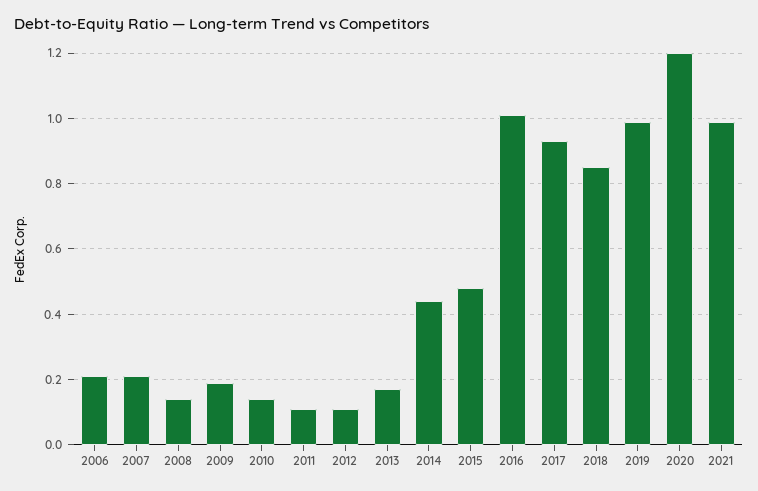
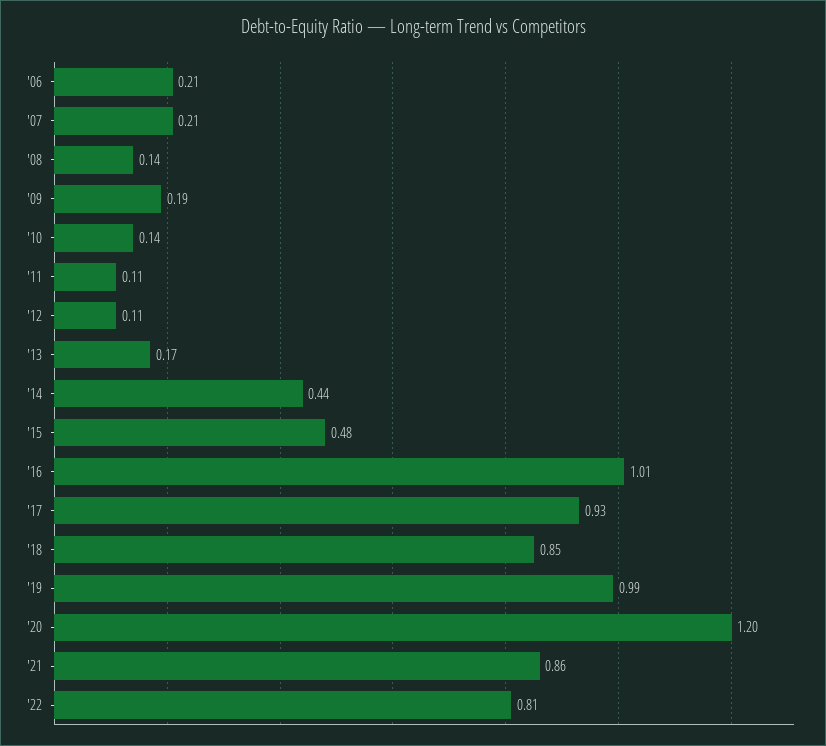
2021: 1 -> 0.86
'22: none -> 0.81

